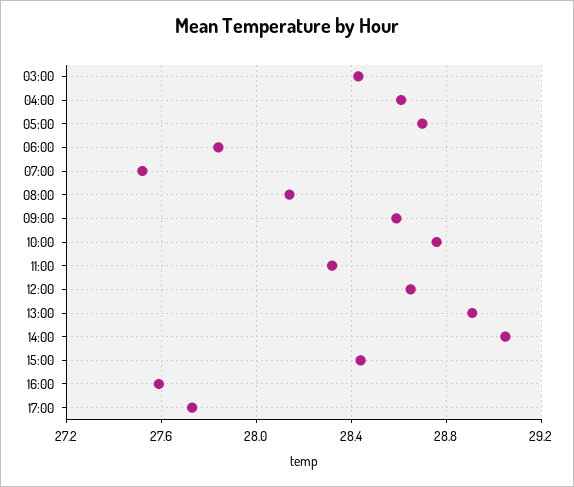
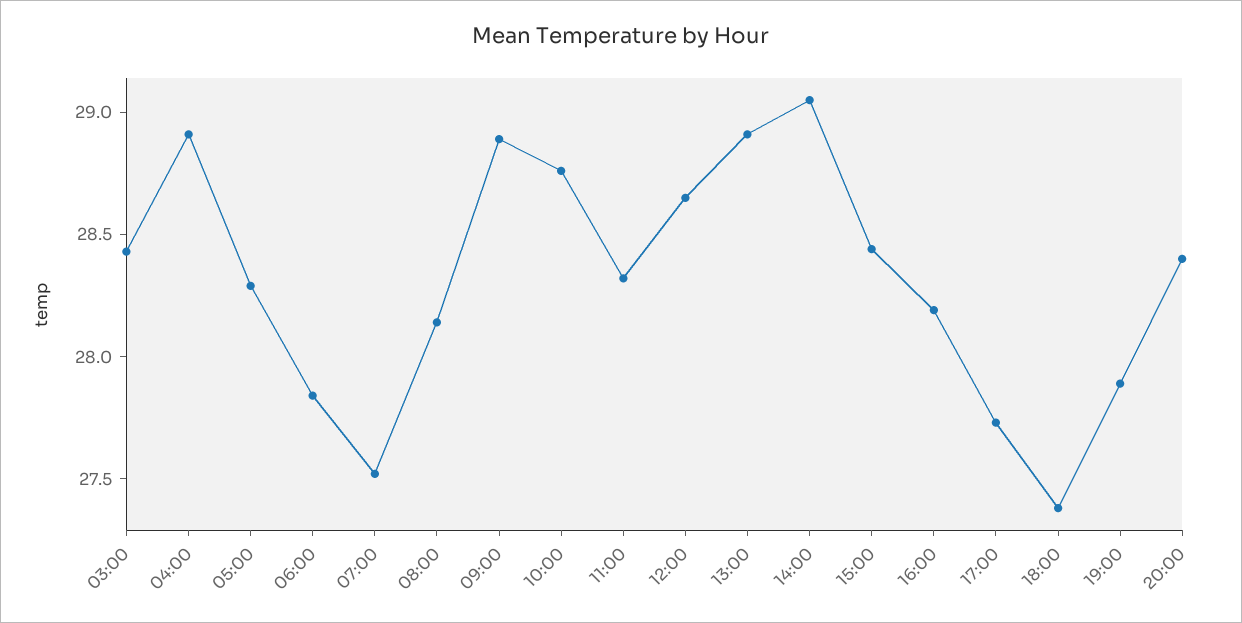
04:00: 28.6 -> 28.9
05:00: 28.7 -> 28.3
09:00: 28.6 -> 28.9
16:00: 27.6 -> 28.2
18:00: none -> 27.4
19:00: none -> 27.9
20:00: none -> 28.4

